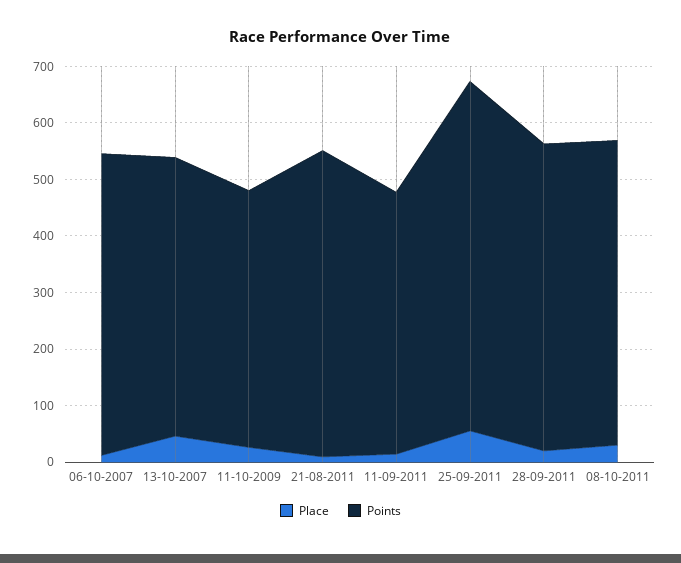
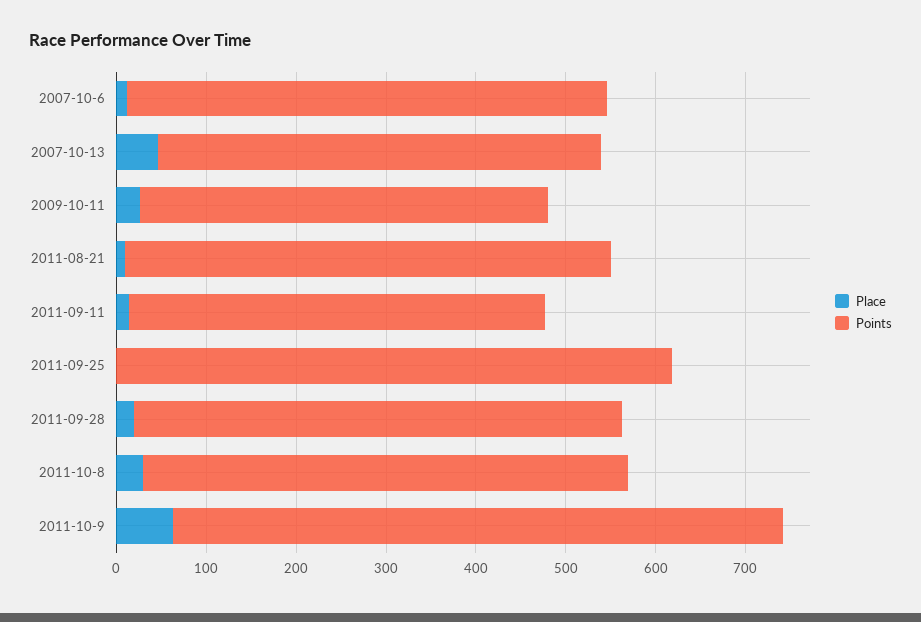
Place, 25-09-2011: 60 -> 0
Place, 2011-10-9: none -> 60
Points, 2011-10-9: none -> 680

